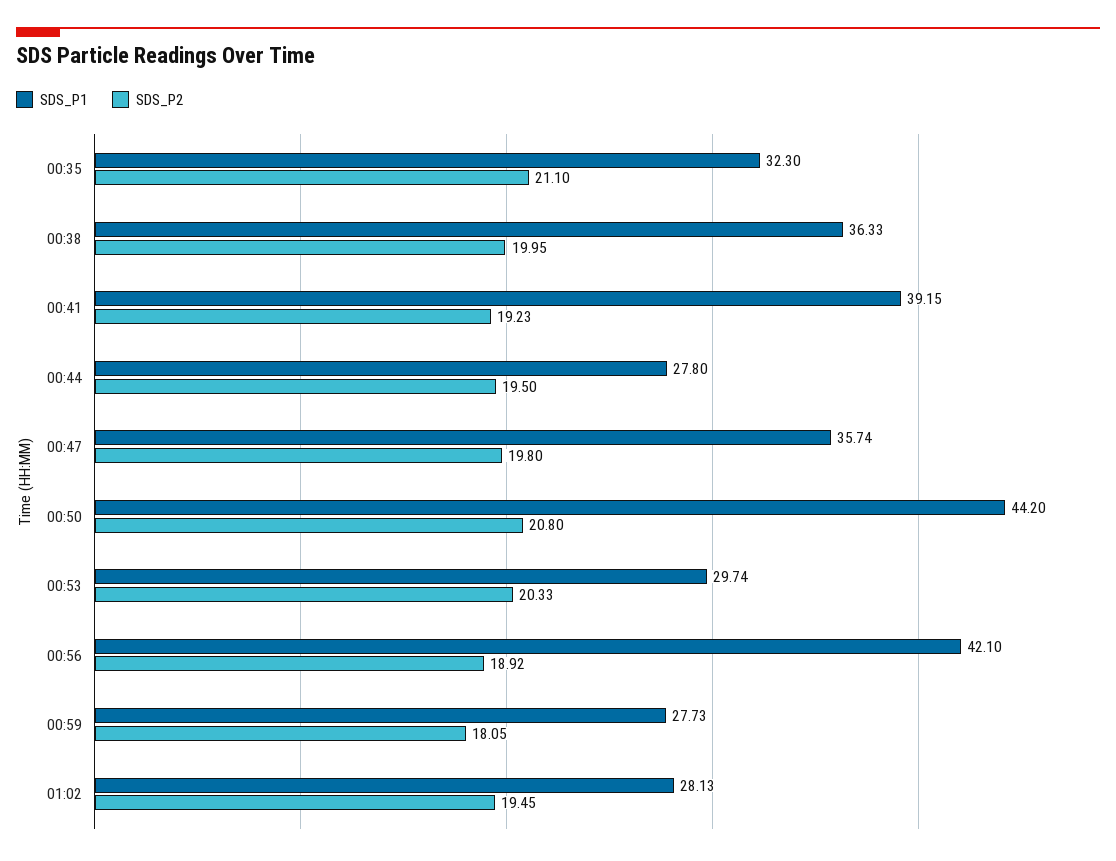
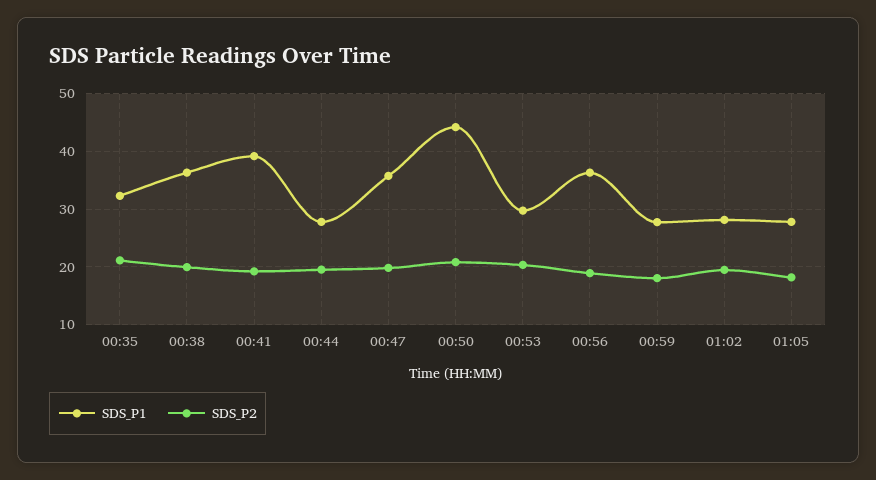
SDS_P1, 00:56: 42.1 -> 36
SDS_P1, 01:05: none -> 28
SDS_P2, 01:05: none -> 18

